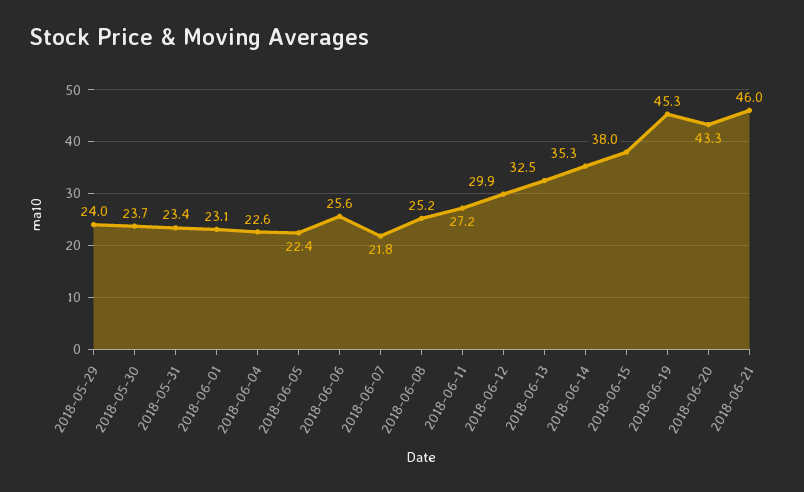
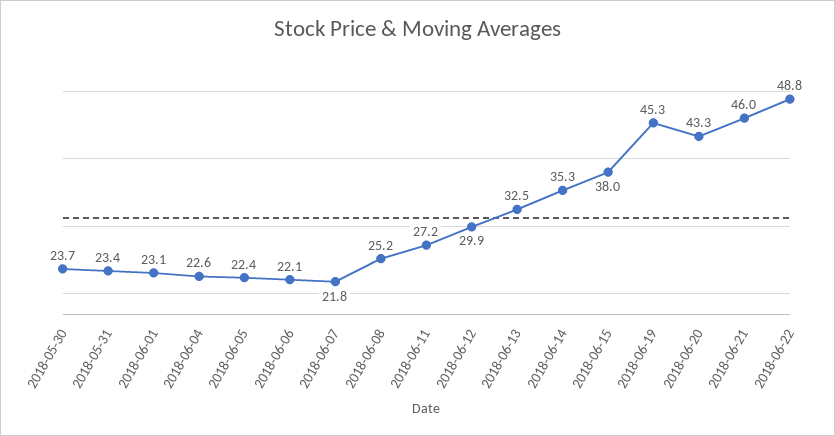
2018-05-29: 24 -> none
2018-06-06: 25.6 -> 22.1
2018-06-22: none -> 48.8

